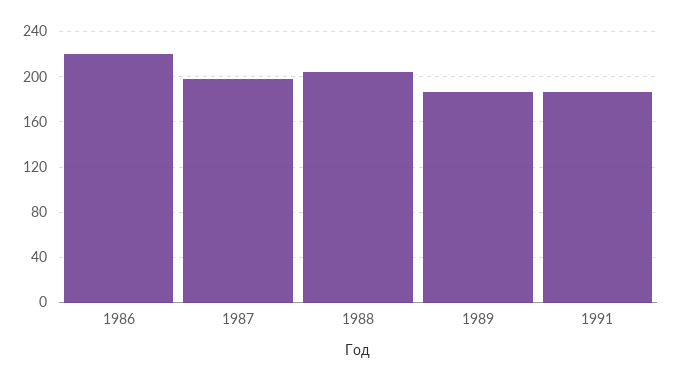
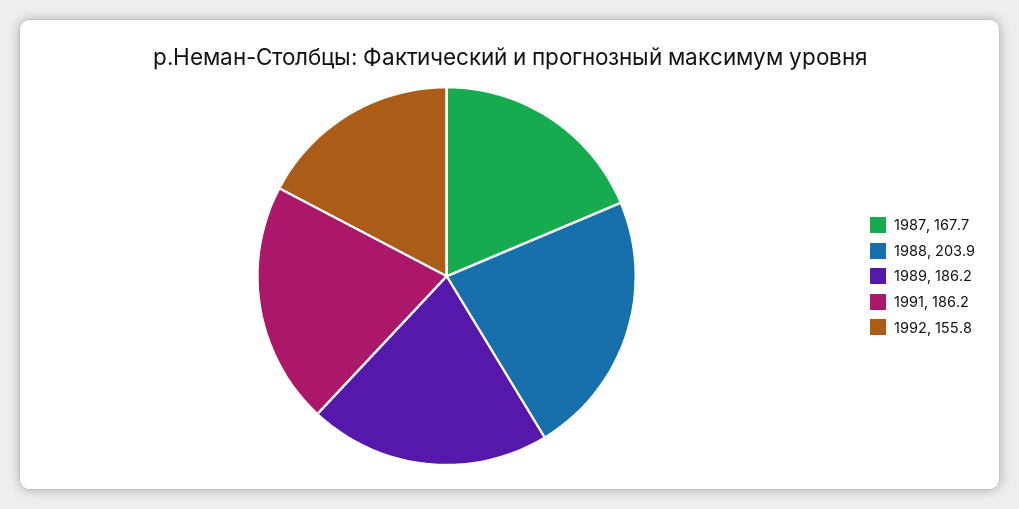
1986: 220 -> none
1987: 200 -> 167.7
1992: none -> 155.8

